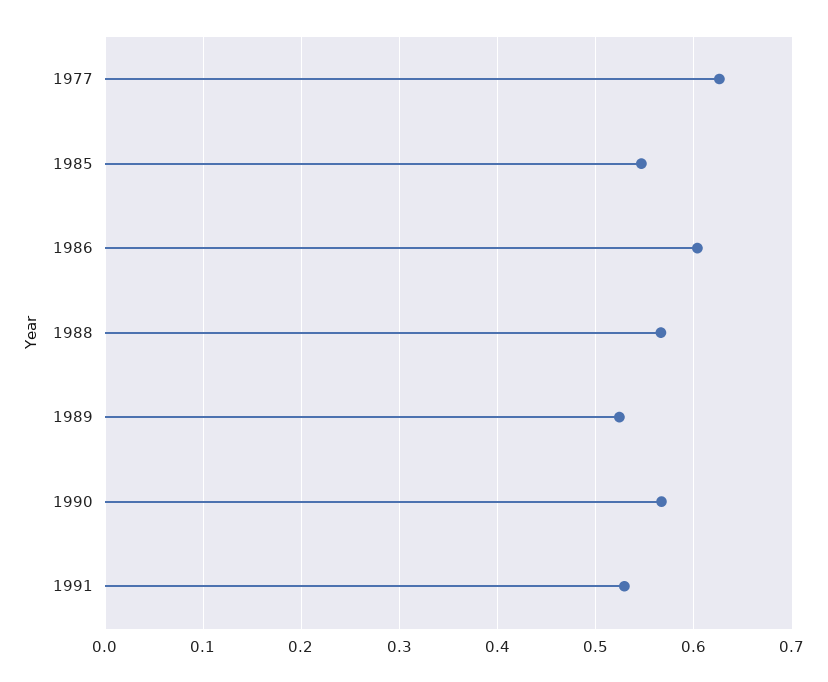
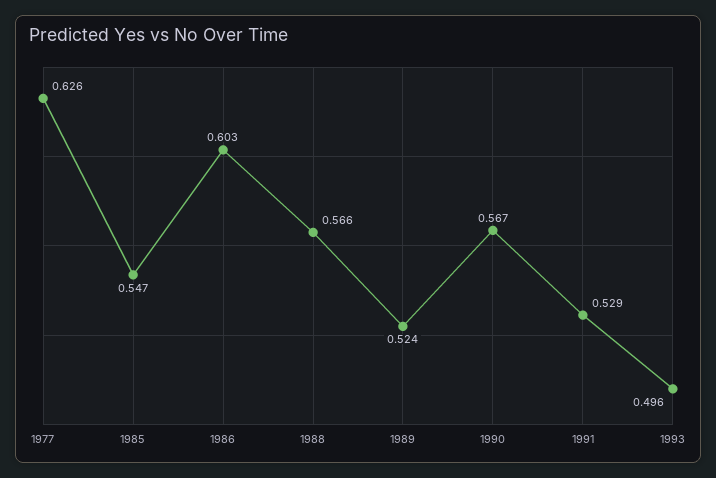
1993: none -> 0.496

